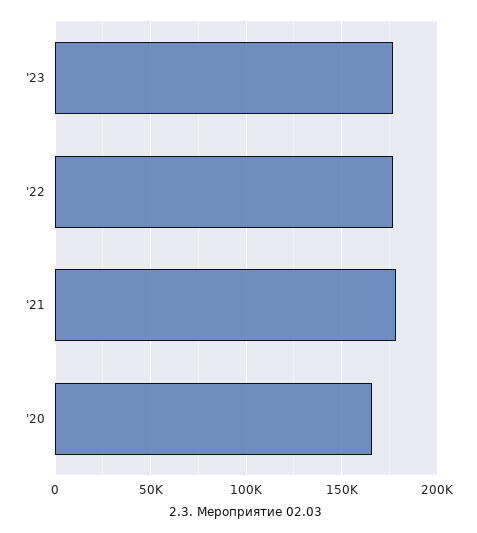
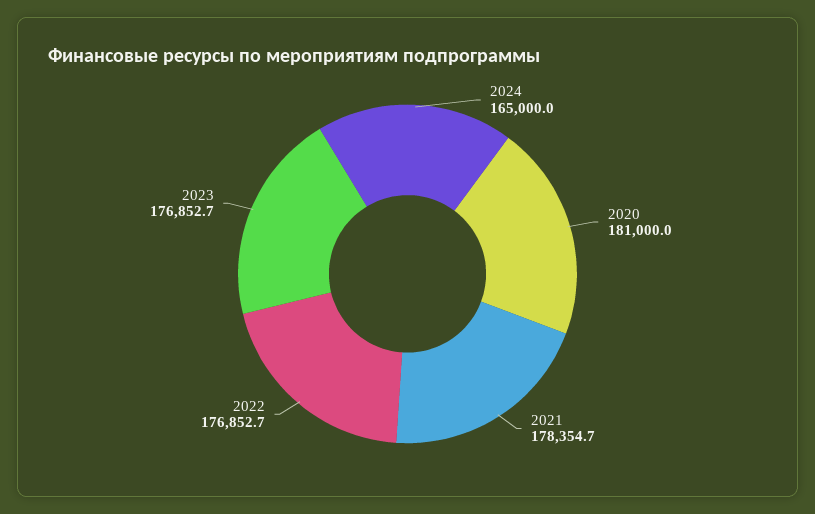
'20: 165000 -> 181000
2024: none -> 165000

